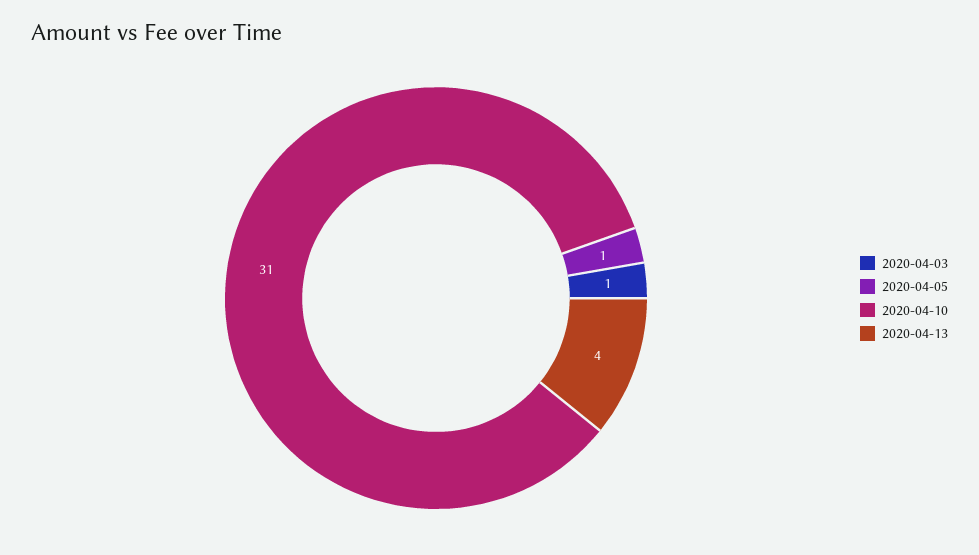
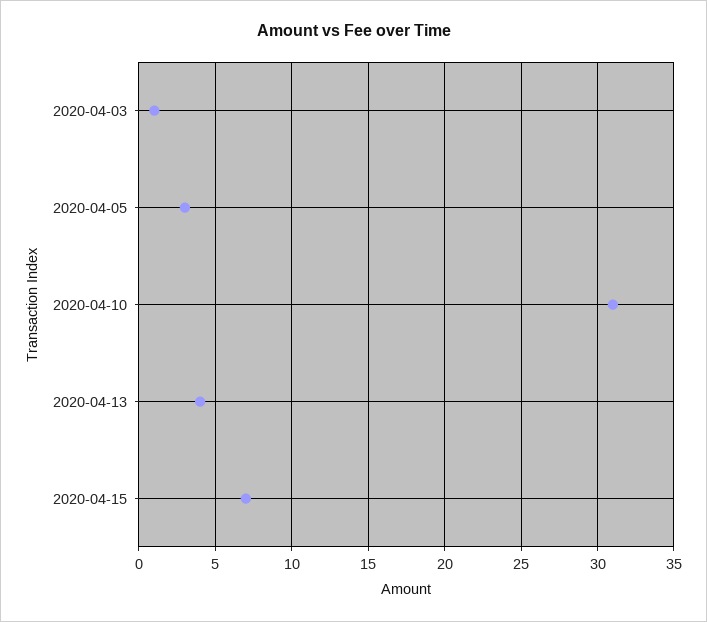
2020-04-05: 1 -> 3
2020-04-15: none -> 7

